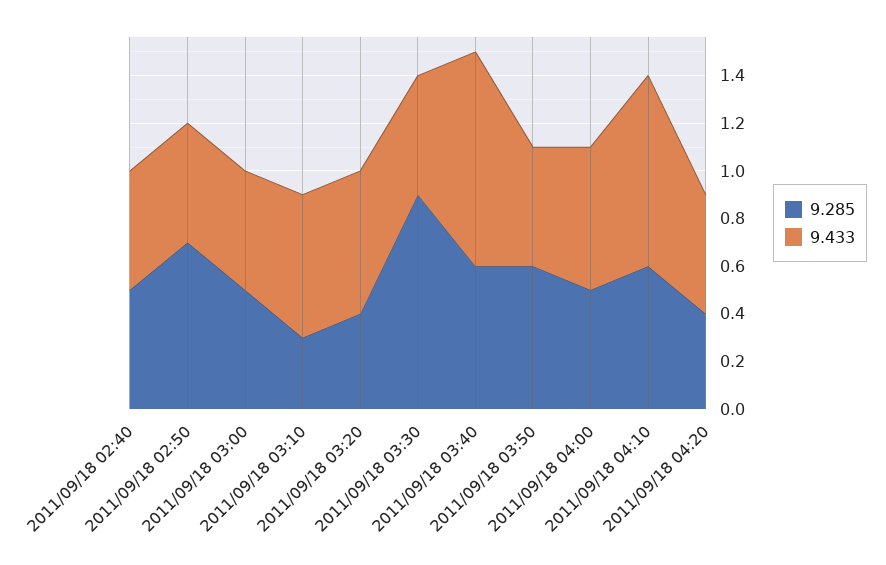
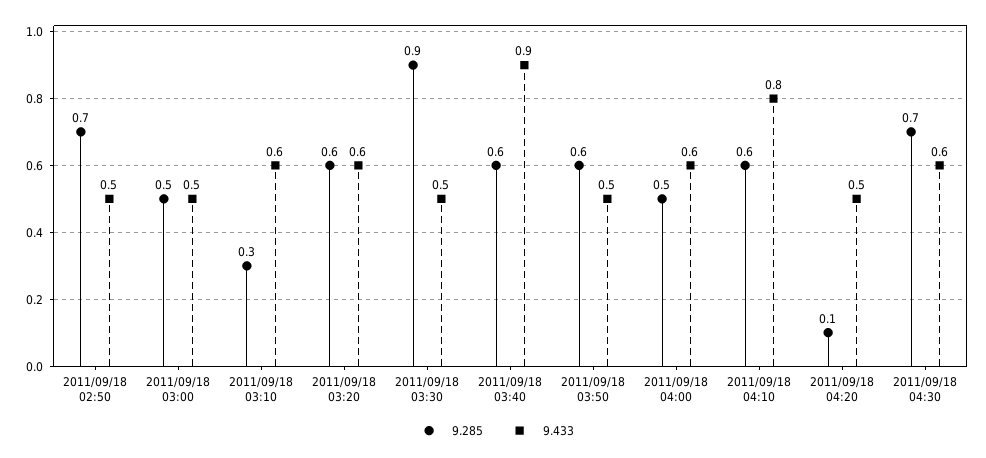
9.285, 2011/09/18 02:40: 0.5 -> none
9.433, 2011/09/18 02:40: 0.5 -> none
9.285, 2011/09/18 03:20: 0.4 -> 0.6
9.285, 2011/09/18 04:20: 0.4 -> 0.1
9.285, 2011/09/18 04:30: none -> 0.7
9.433, 2011/09/18 04:30: none -> 0.6

